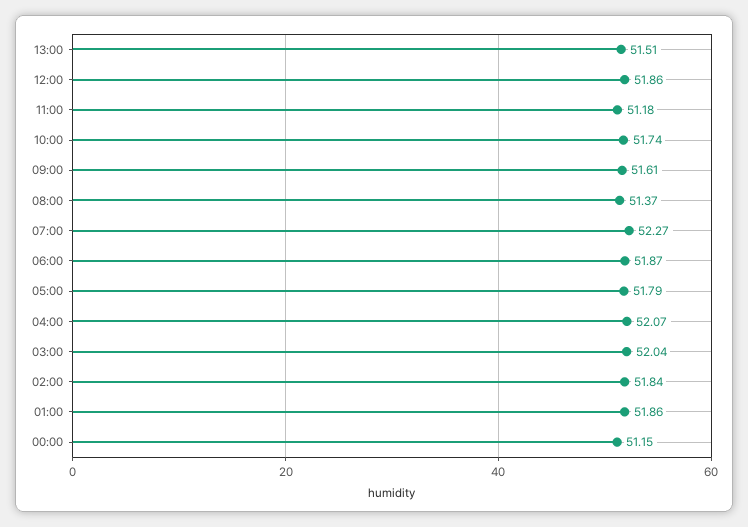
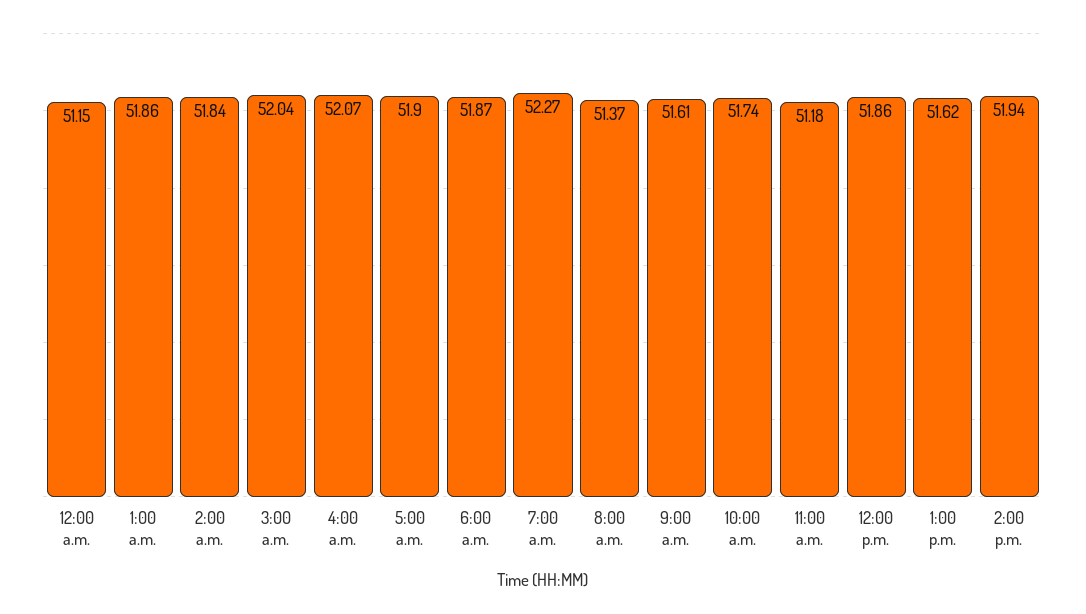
13:00: 51.51 -> 51.62
05:00: 51.79 -> 51.9
2:00 p.m.: none -> 51.94

